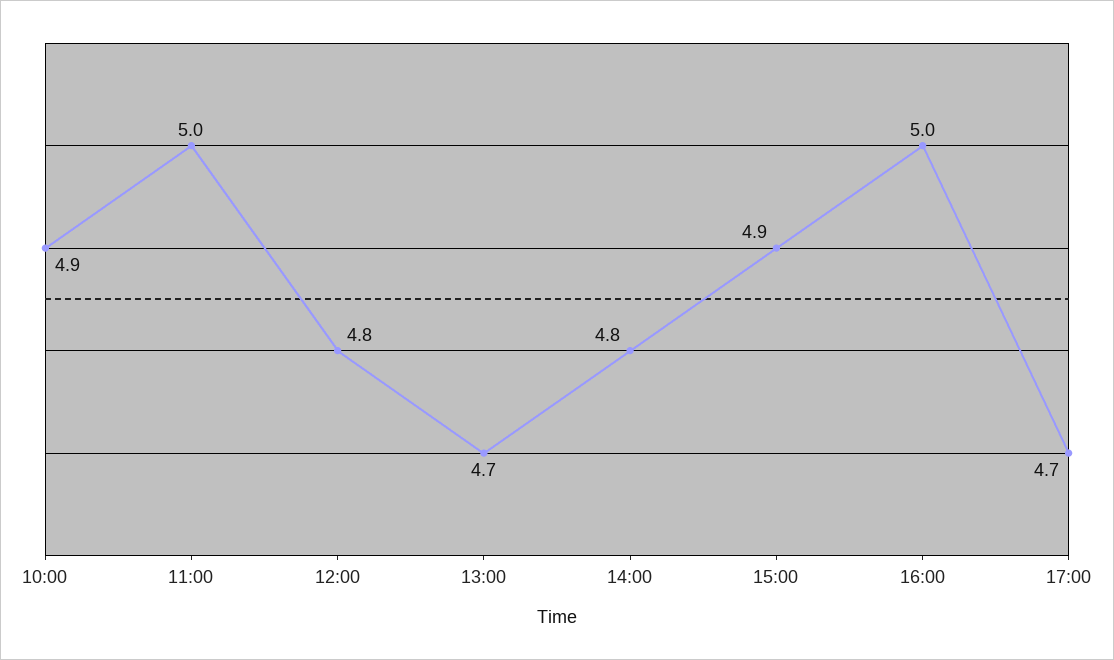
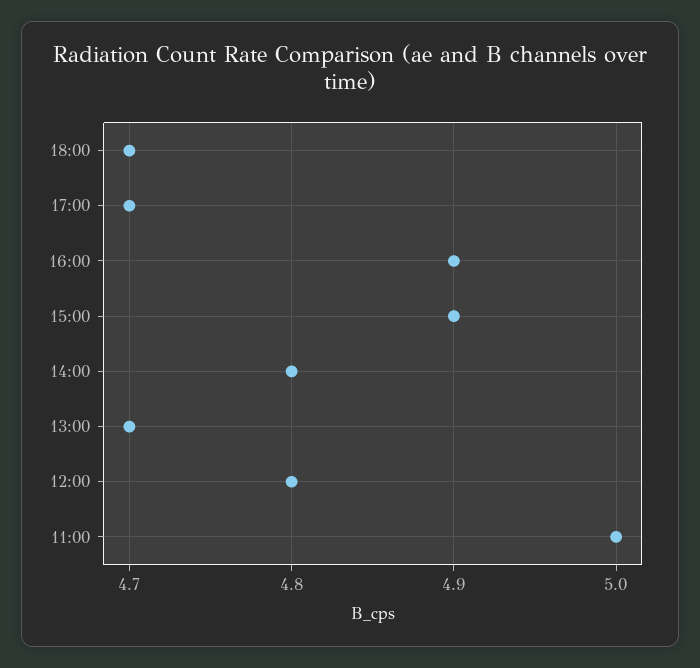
10:00: 4.9 -> none
16:00: 5 -> 4.9
18:00: none -> 4.7

